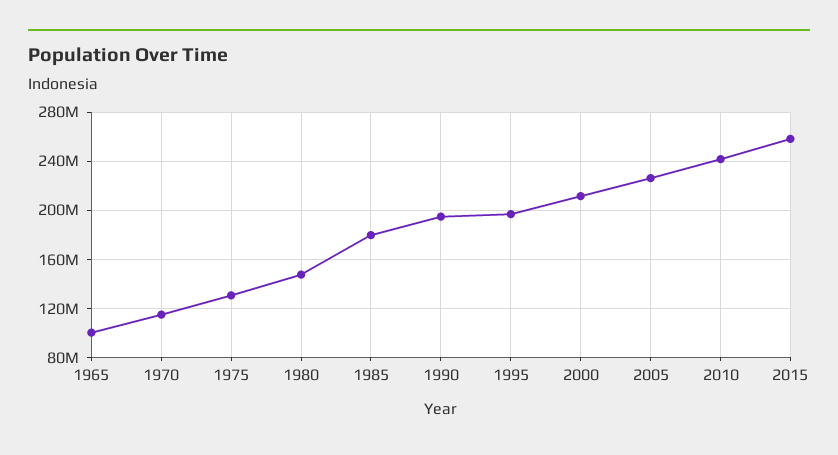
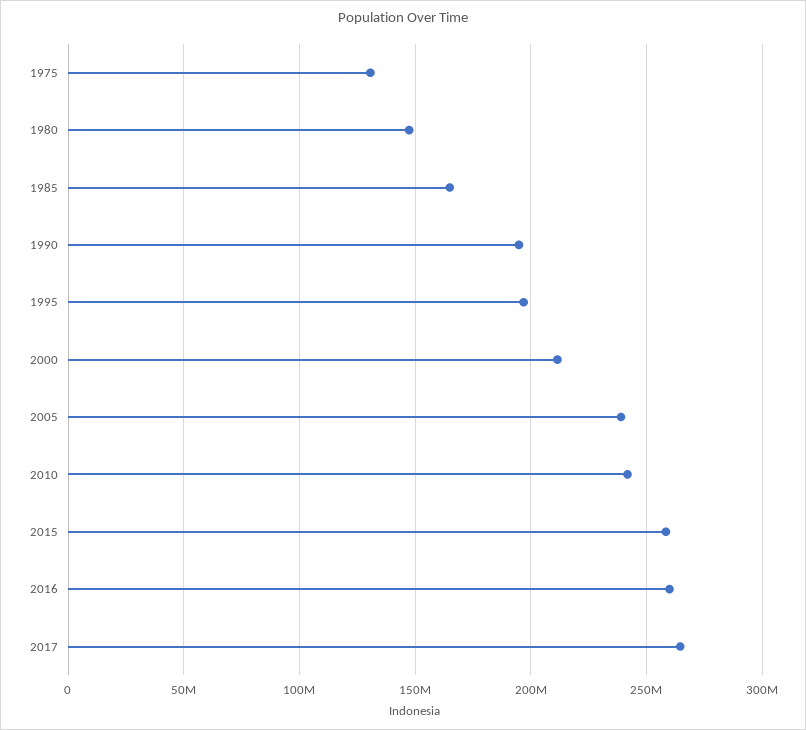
1965: 100000000 -> none
1970: 115000000 -> none
1985: 180000000 -> 165000000
2005: 225000000 -> 240000000
2016: none -> 260000000
2017: none -> 265000000

